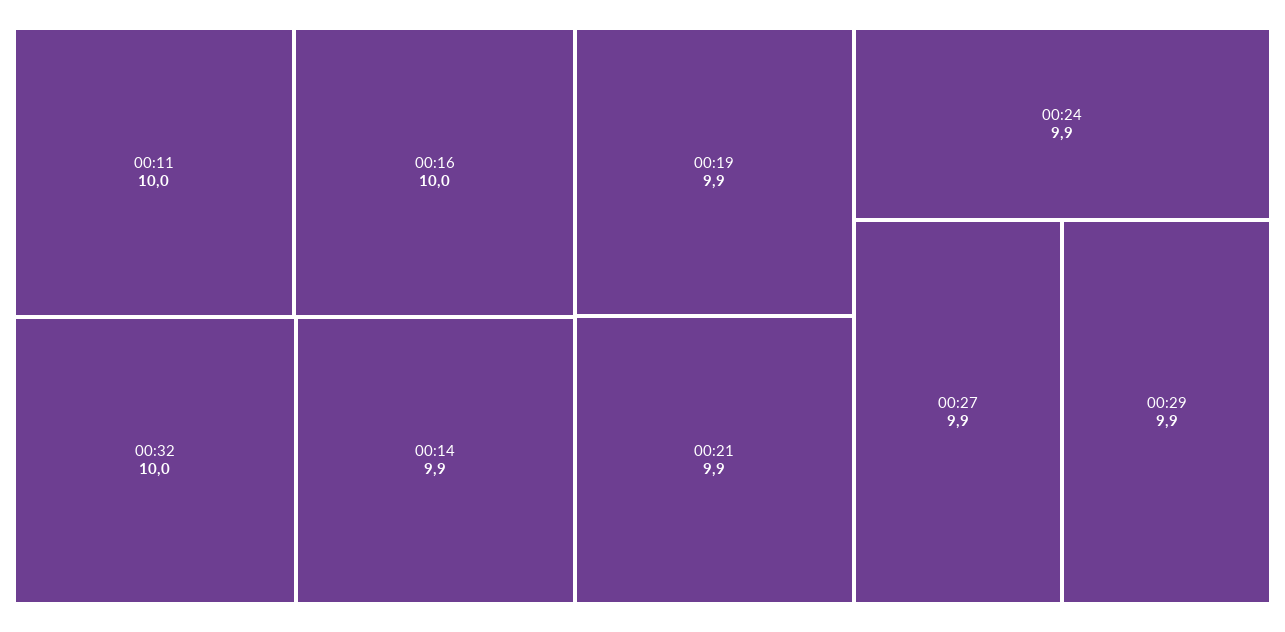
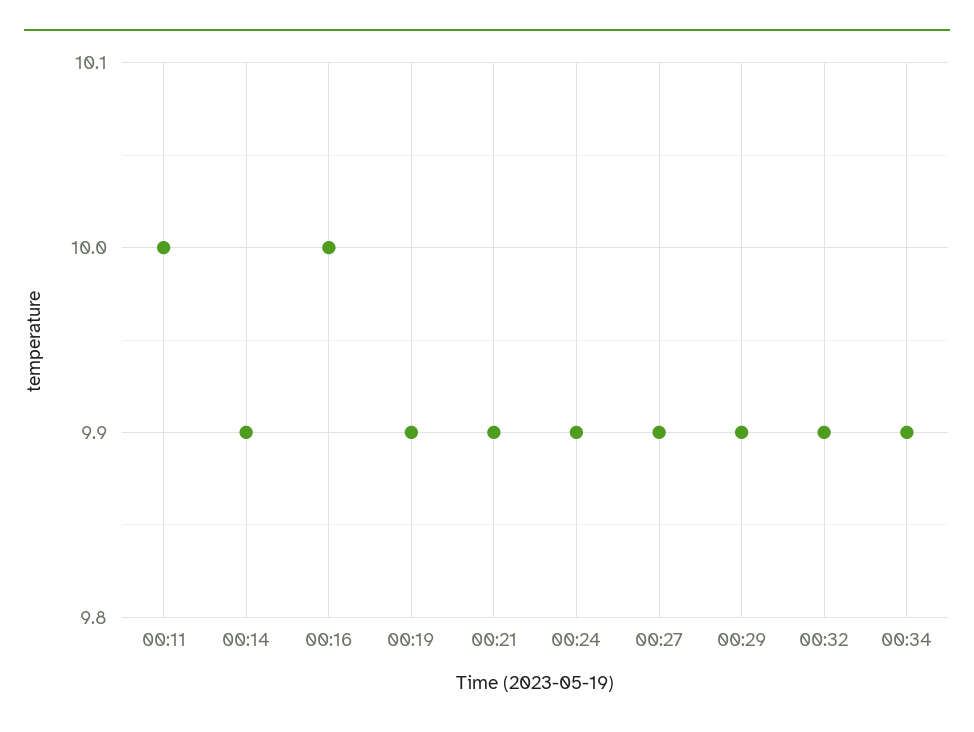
00:32: 10 -> 9.9
00:34: none -> 9.9

